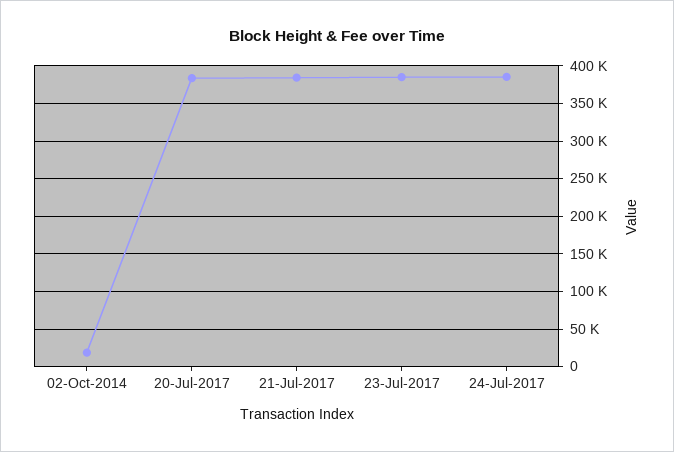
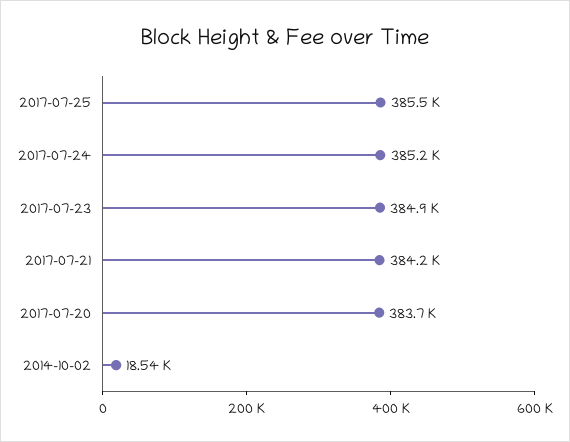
2017-07-25: none -> 385500

